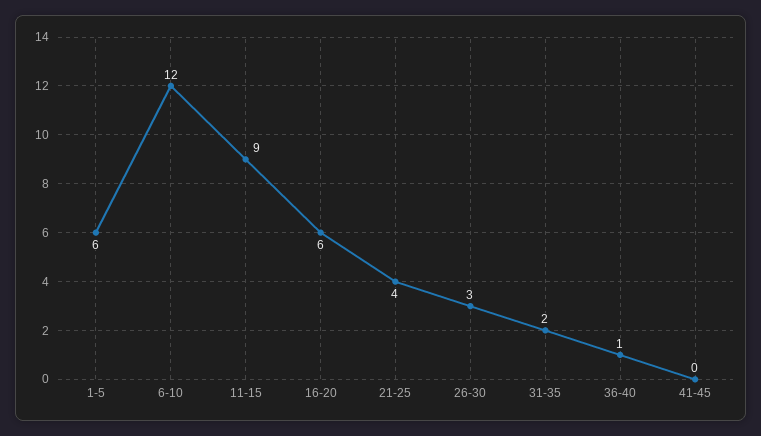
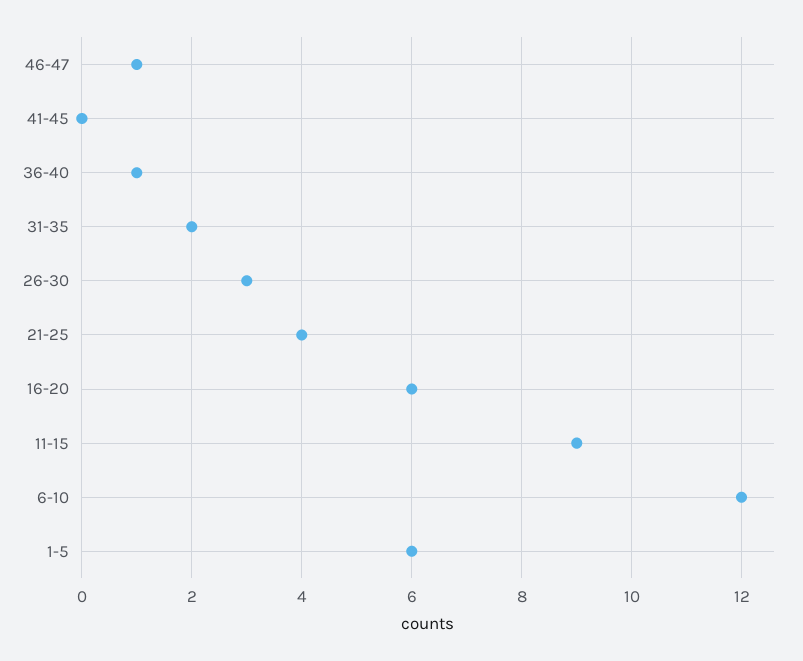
46-47: none -> 1

